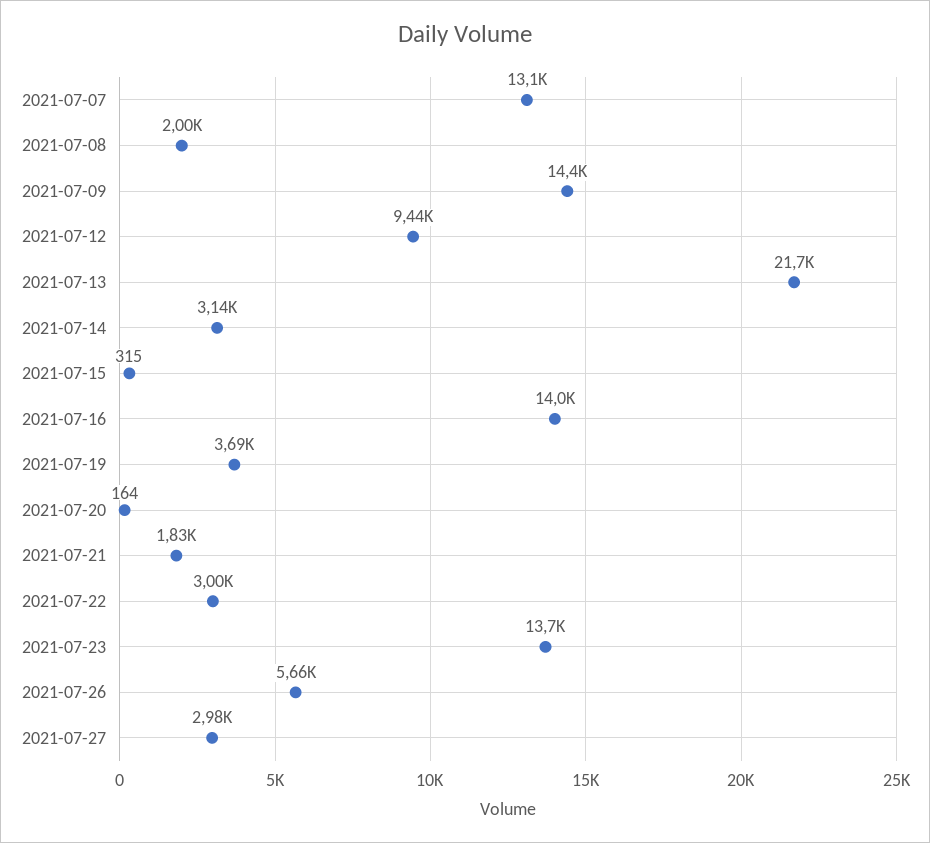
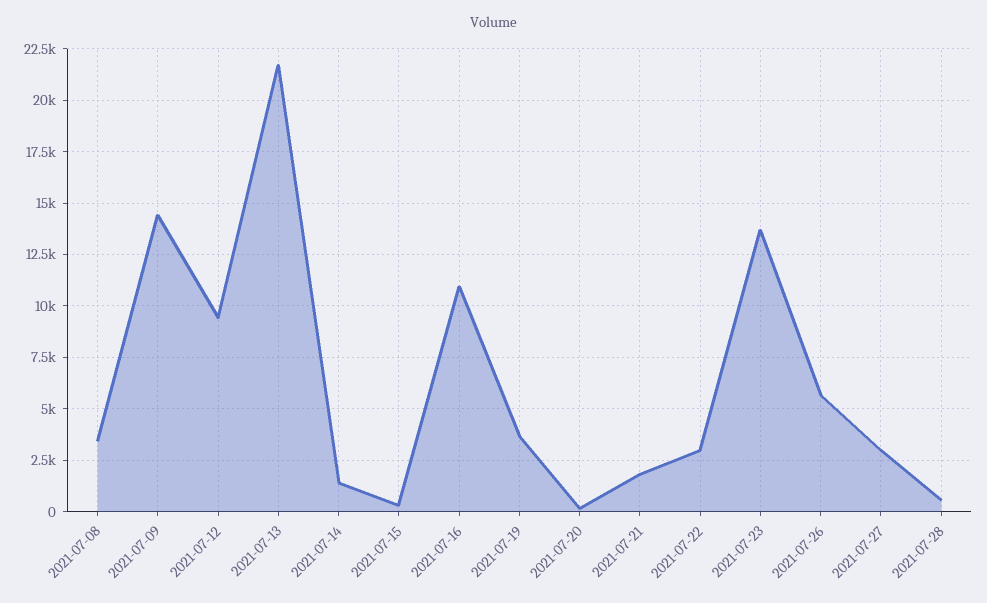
2021-07-07: 13100 -> none
2021-07-08: 2000 -> 3500
2021-07-14: 3140 -> 1500
2021-07-16: 14000 -> 11000
2021-07-28: none -> 500

